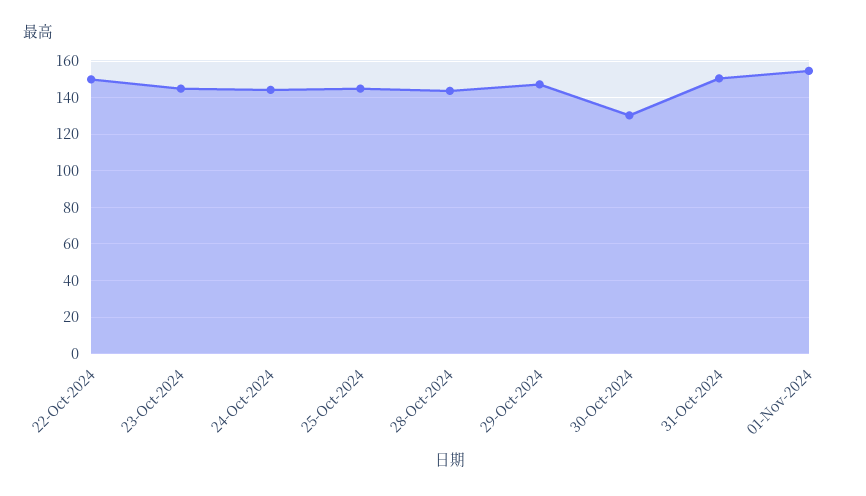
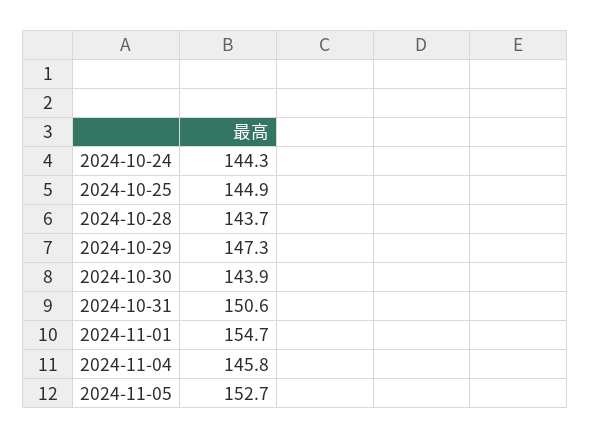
22-Oct-2024: 150 -> none
23-Oct-2024: 145 -> none
30-Oct-2024: 130 -> 143.9
2024-11-04: none -> 145.8
2024-11-05: none -> 152.7

